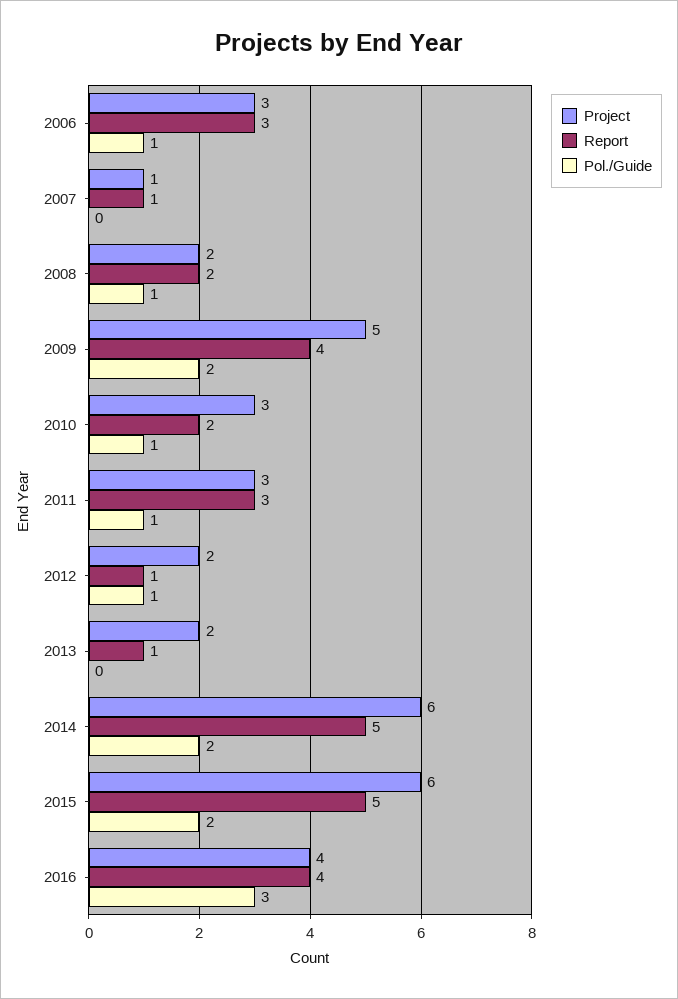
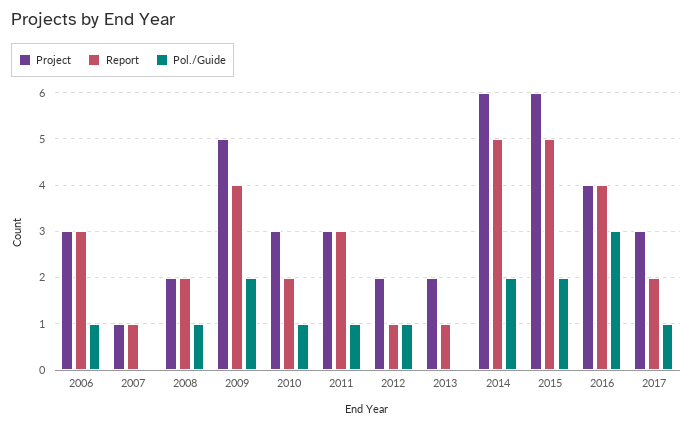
Project, 2017: none -> 3
Report, 2017: none -> 2
Pol./Guide, 2017: none -> 1

